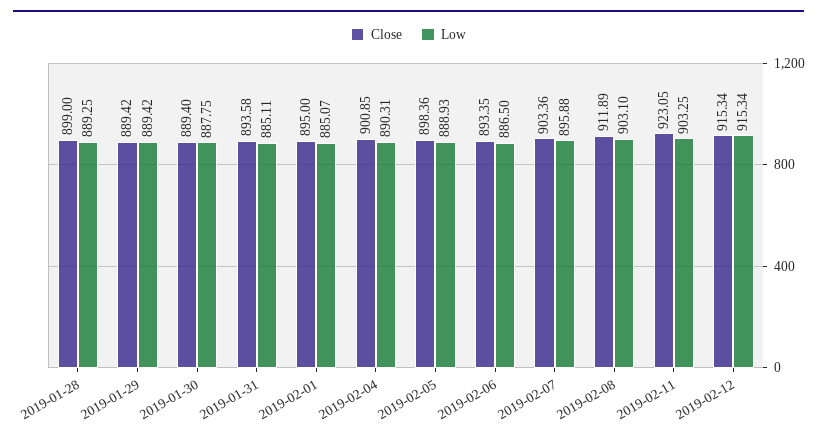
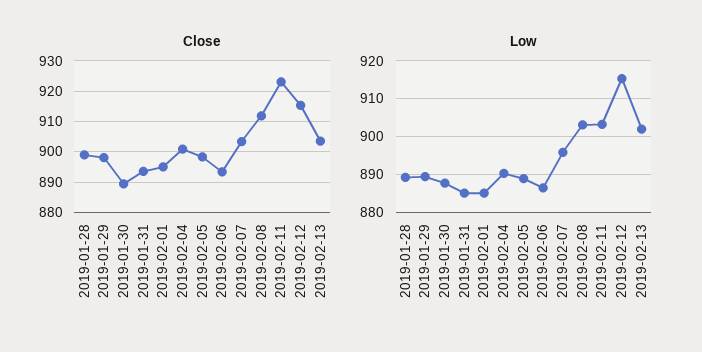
Close, 2019-01-29: 889.42 -> 898
Close, 2019-02-13: none -> 904
Low, 2019-02-13: none -> 902

